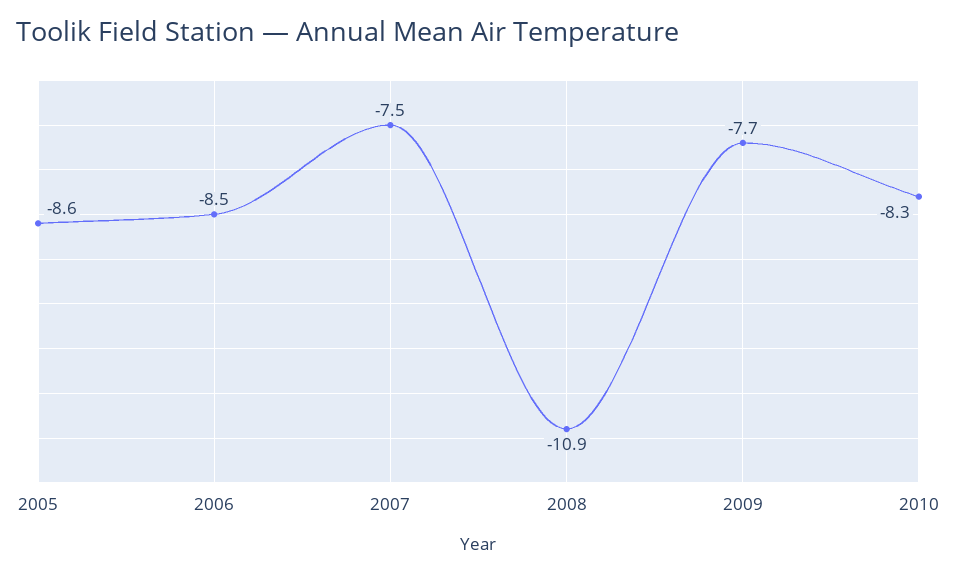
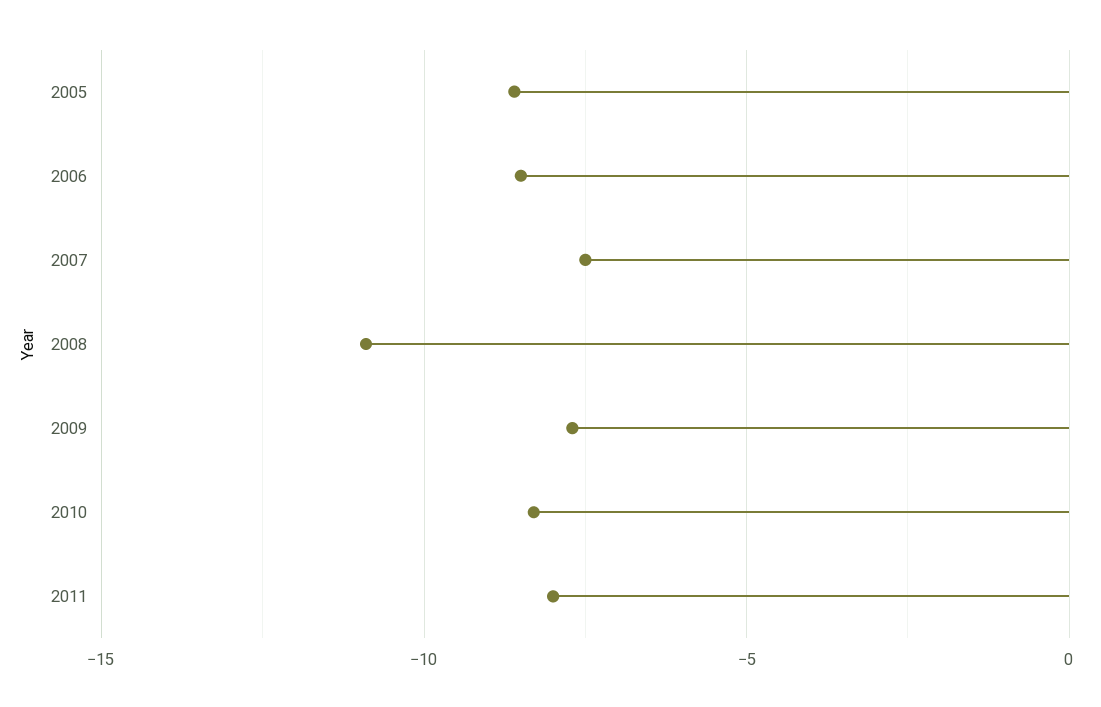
2011: none -> -8

